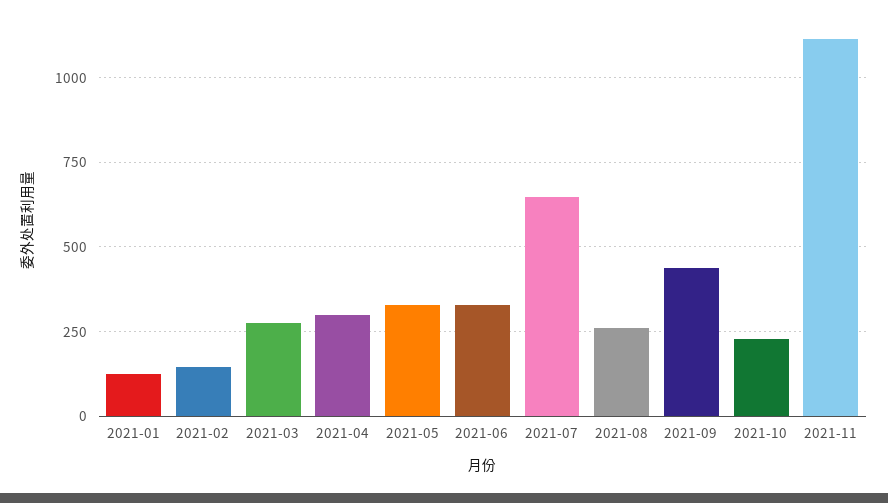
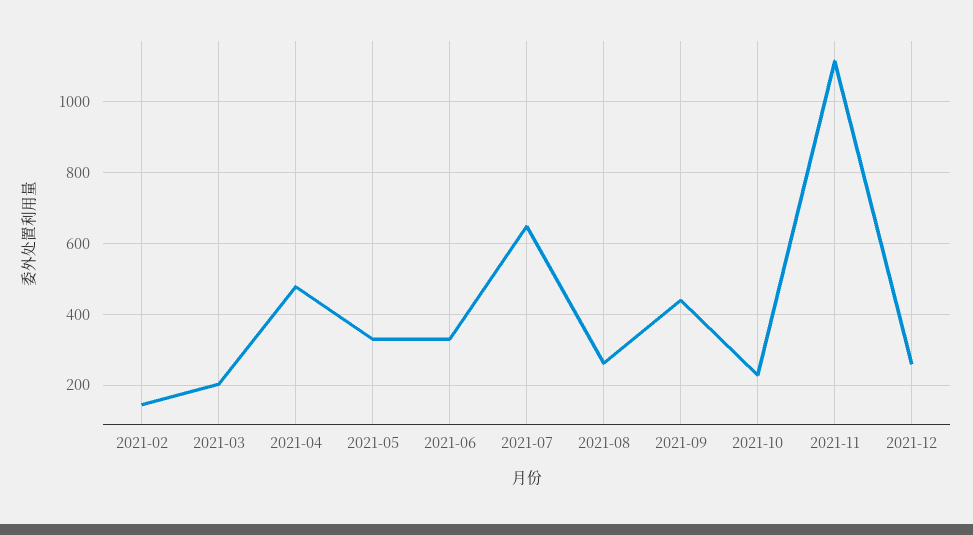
2021-01: 125 -> none
2021-03: 275 -> 200
2021-04: 300 -> 480
2021-12: none -> 260

